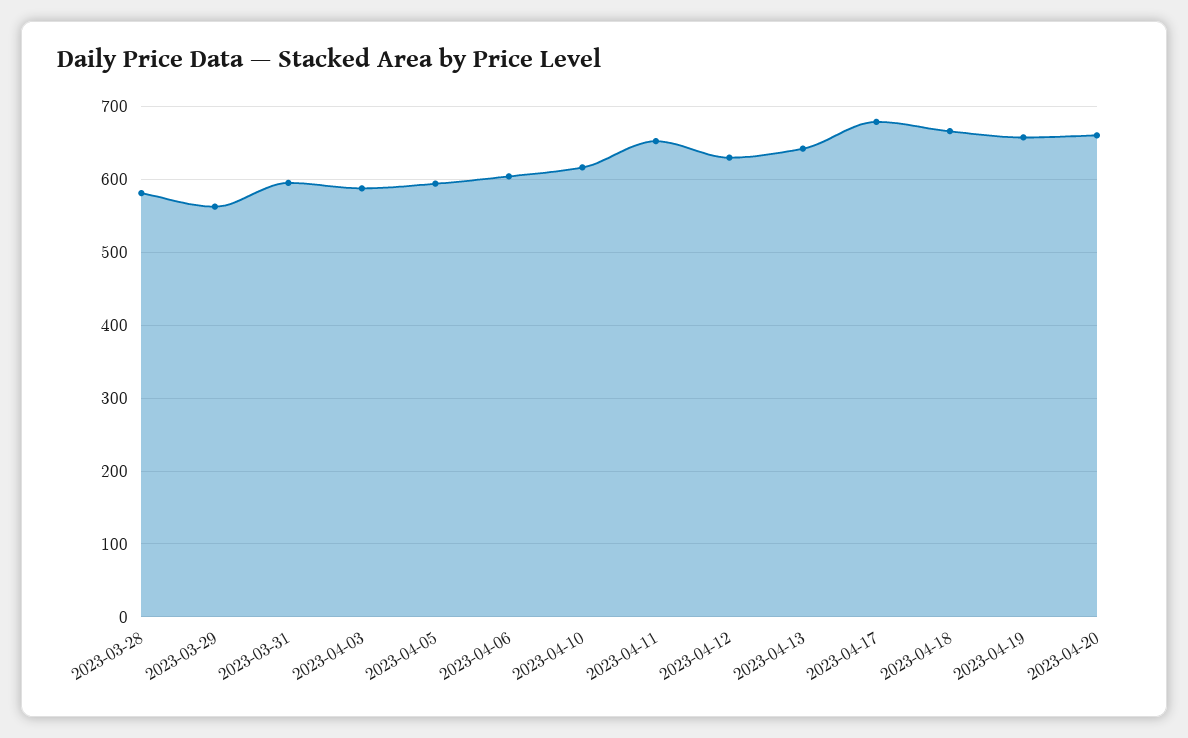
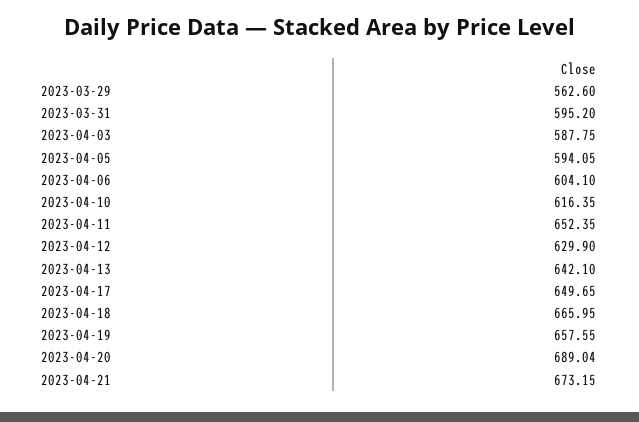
2023-03-28: 580 -> none
2023-04-17: 680 -> 649.65
2023-04-20: 660 -> 689.04
2023-04-21: none -> 673.15

